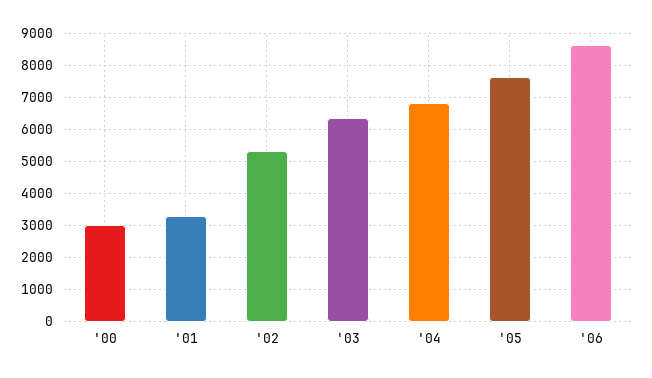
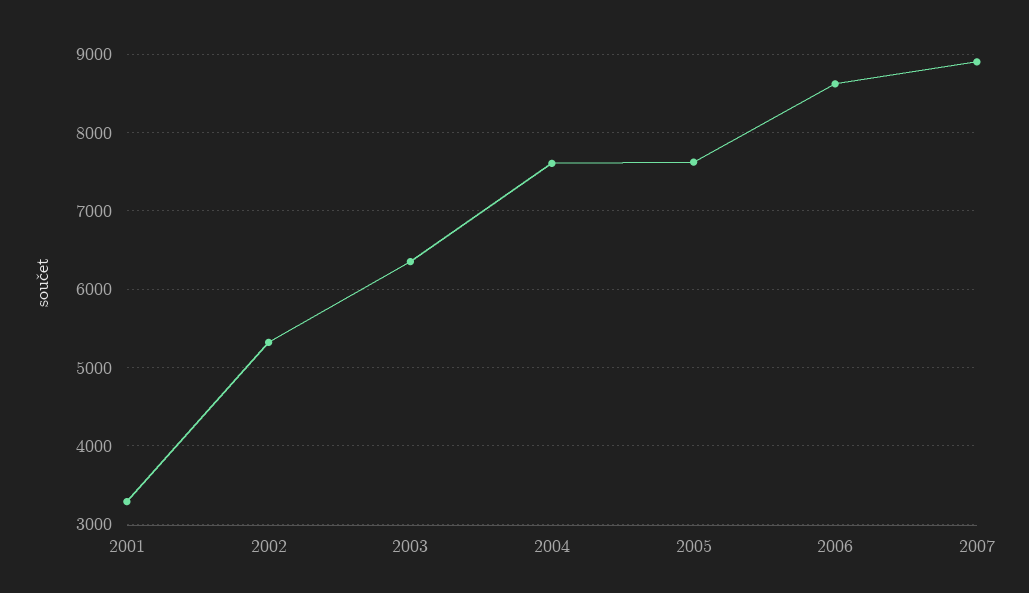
'00: 3000 -> none
'04: 6800 -> 7600
2007: none -> 8900

